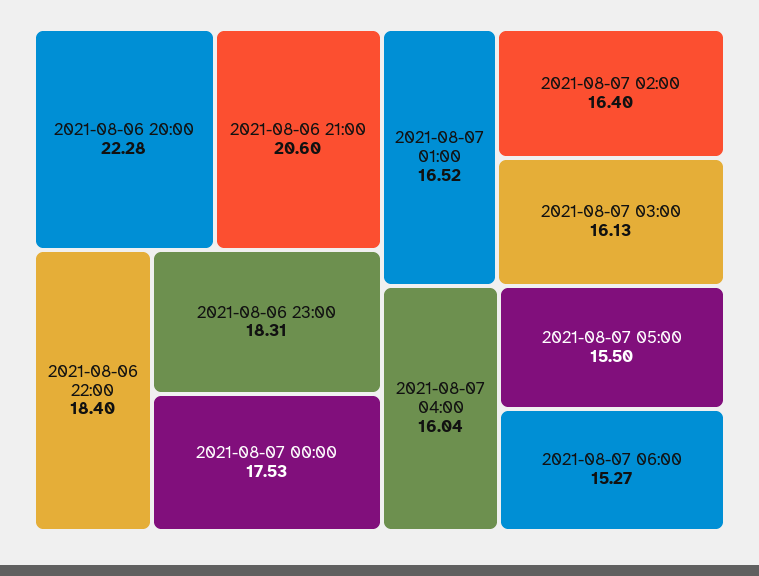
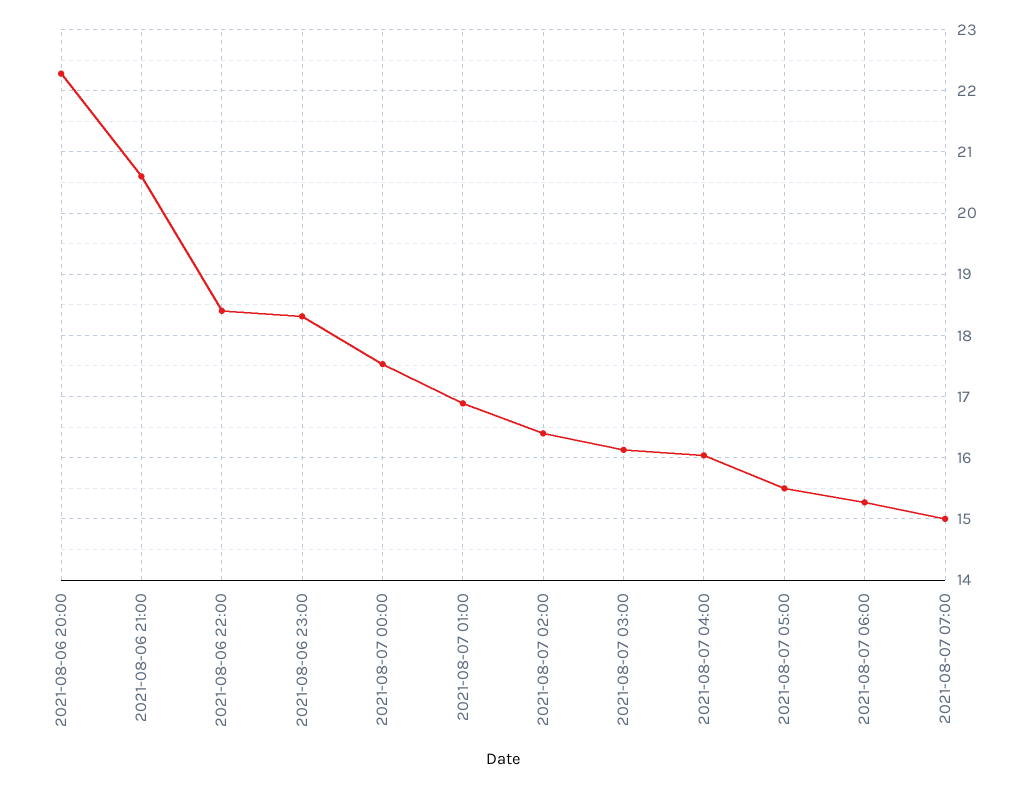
2021-08-07 01:00: 16.52 -> 16.9
2021-08-07 07:00: none -> 15

